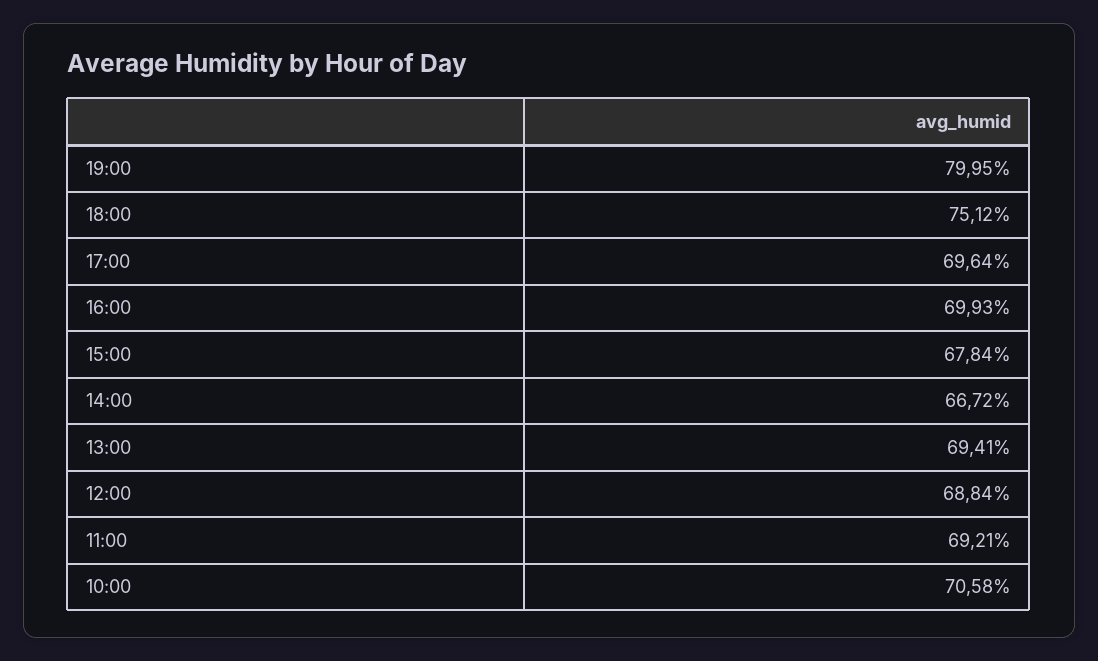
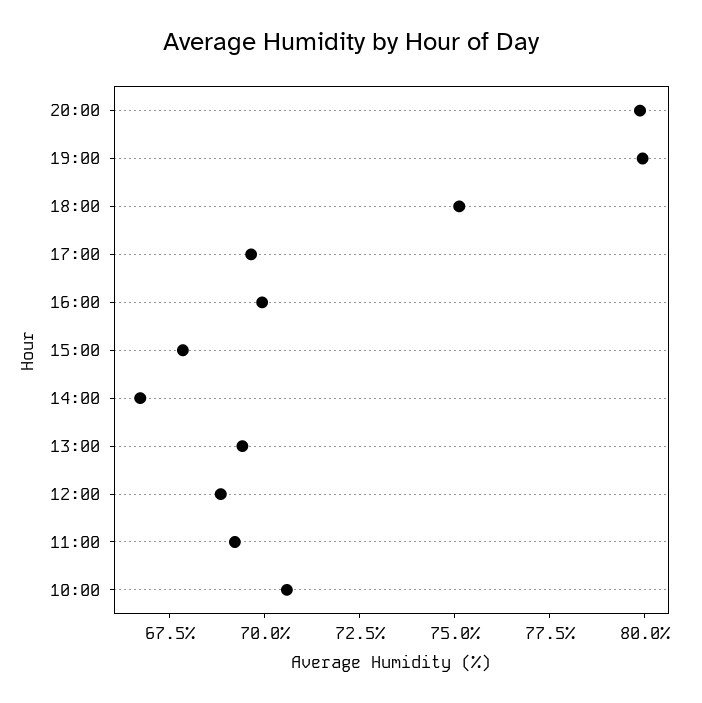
20:00: none -> 80

